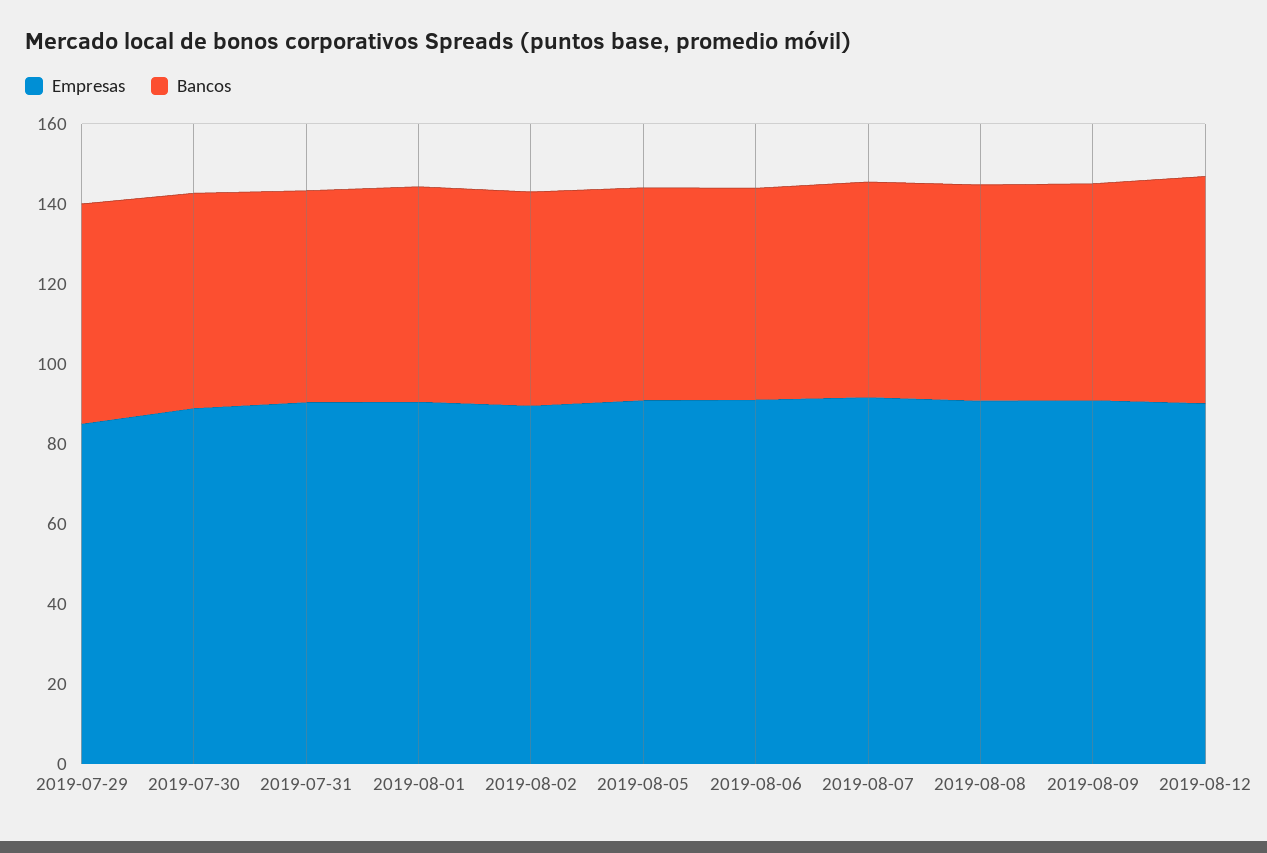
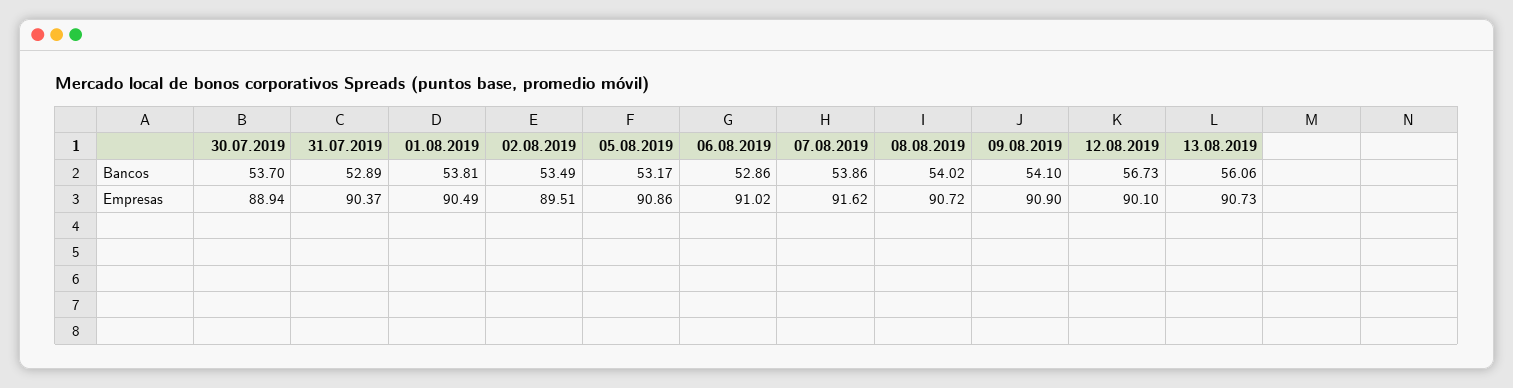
Empresas, 2019-07-29: 85 -> none
Bancos, 2019-07-29: 55 -> none
Bancos, 13.08.2019: none -> 56.06
Empresas, 13.08.2019: none -> 90.73

